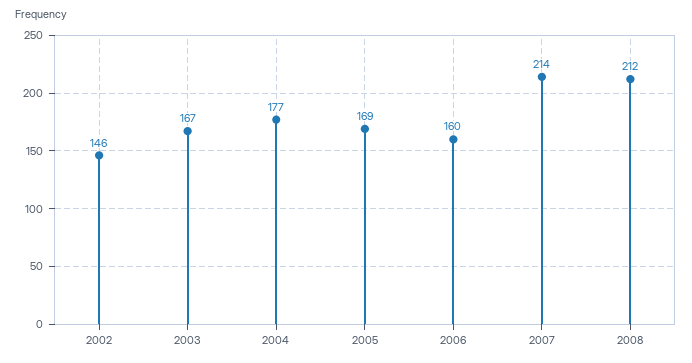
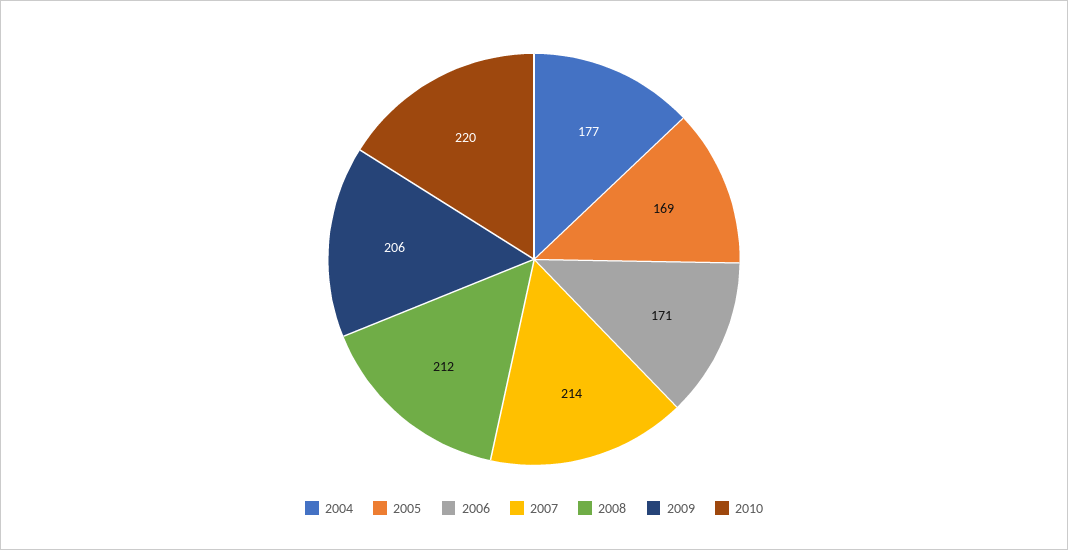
2002: 146 -> none
2003: 167 -> none
2006: 160 -> 171
2009: none -> 206
2010: none -> 220

